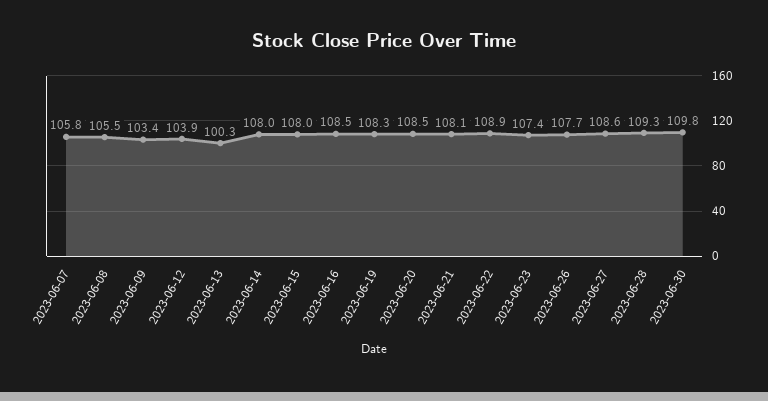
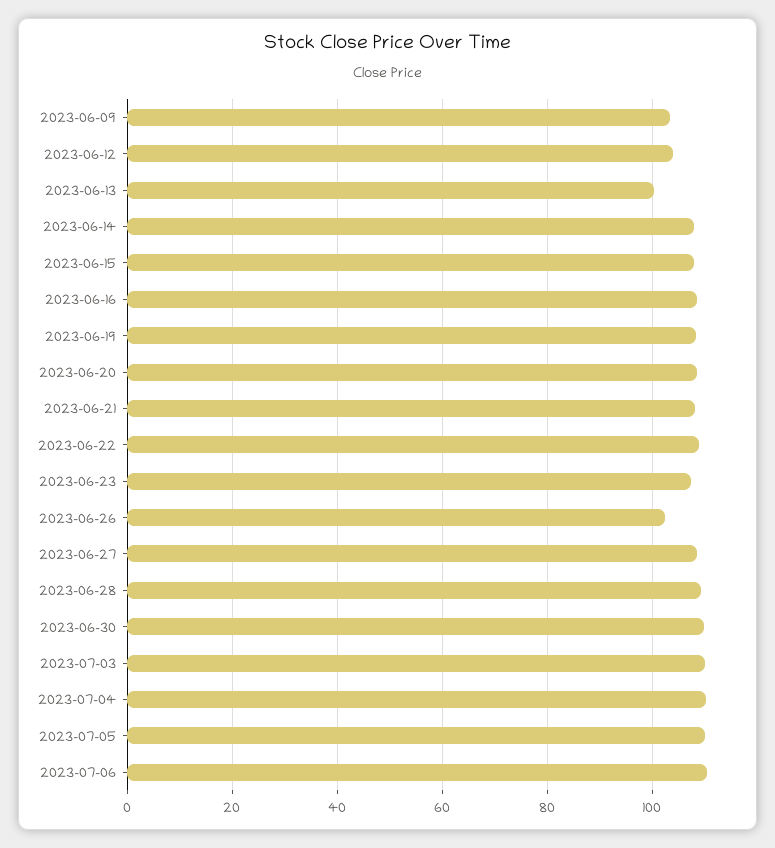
2023-06-07: 105.8 -> none
2023-06-08: 105.5 -> none
2023-06-26: 107.7 -> 102
2023-07-03: none -> 110
2023-07-04: none -> 110
2023-07-05: none -> 110
2023-07-06: none -> 110

